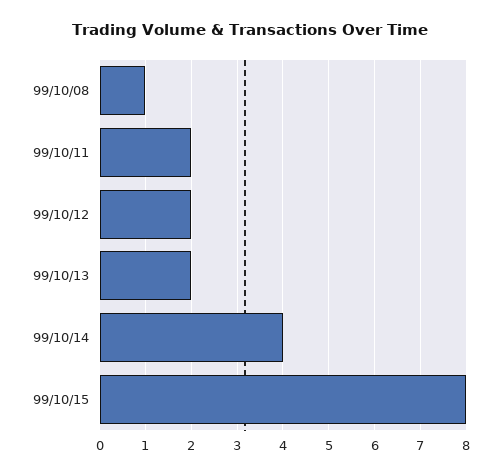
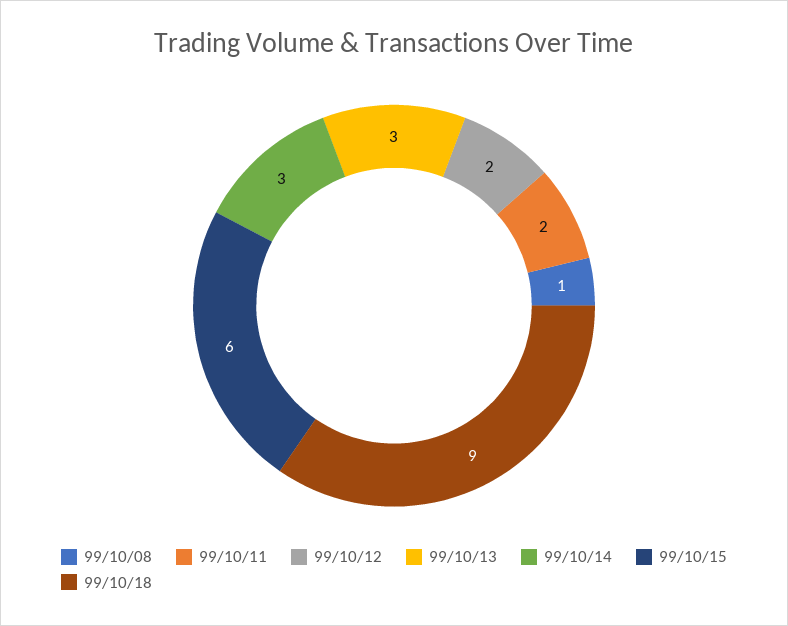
99/10/13: 2 -> 3
99/10/14: 4 -> 3
99/10/15: 8 -> 6
99/10/18: none -> 9

